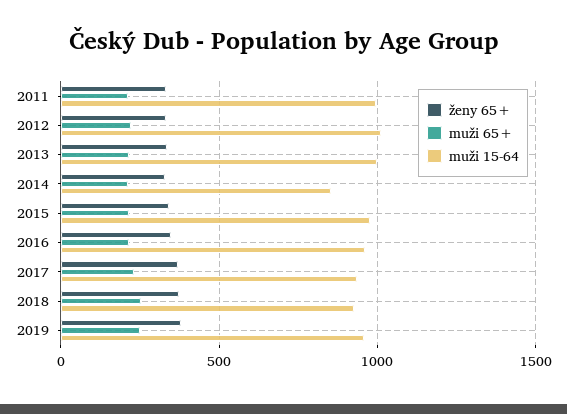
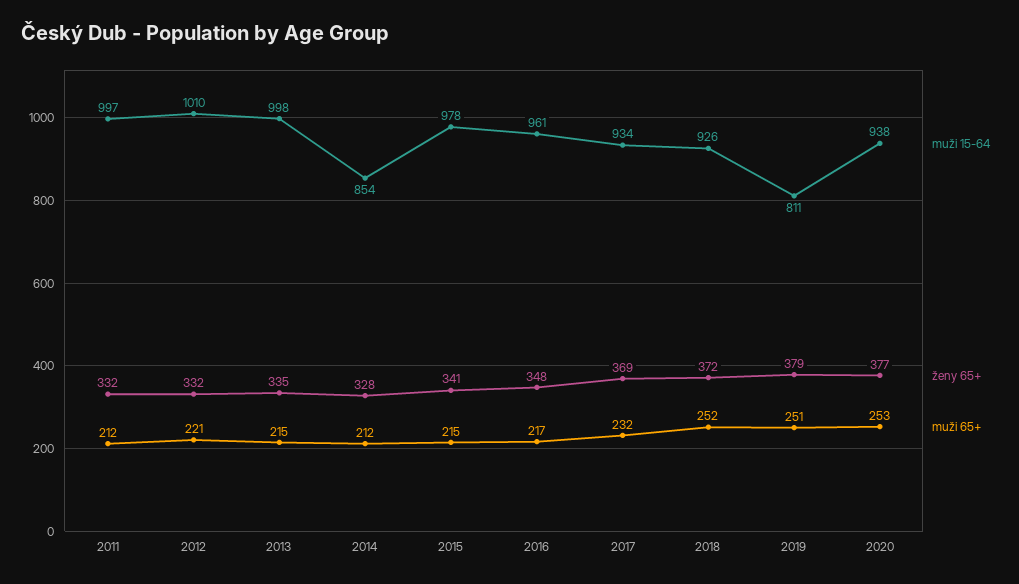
muži 15-64, 2019: 950 -> 811
muži 15-64, 2020: none -> 938
ženy 65+, 2020: none -> 377
muži 65+, 2020: none -> 253

